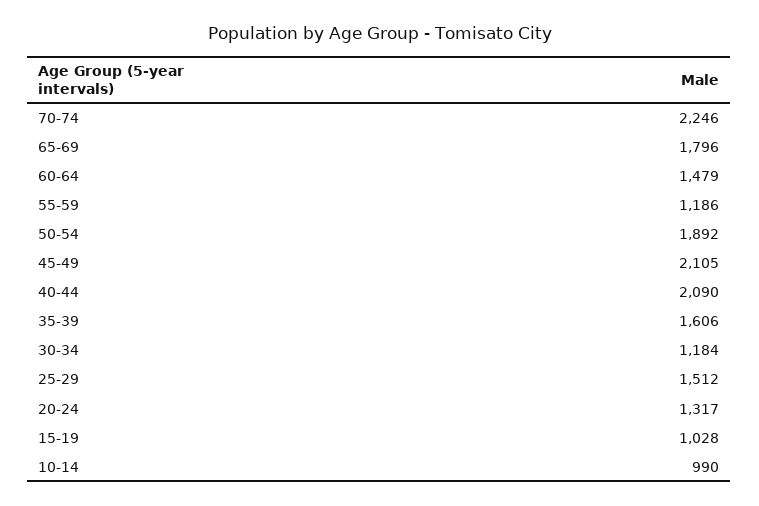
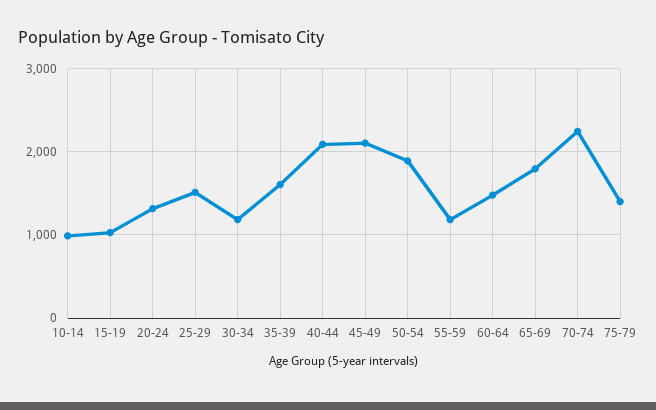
75-79: none -> 1400

